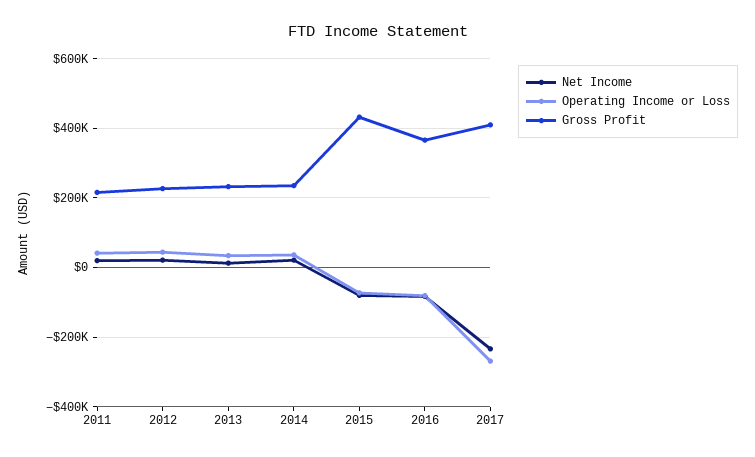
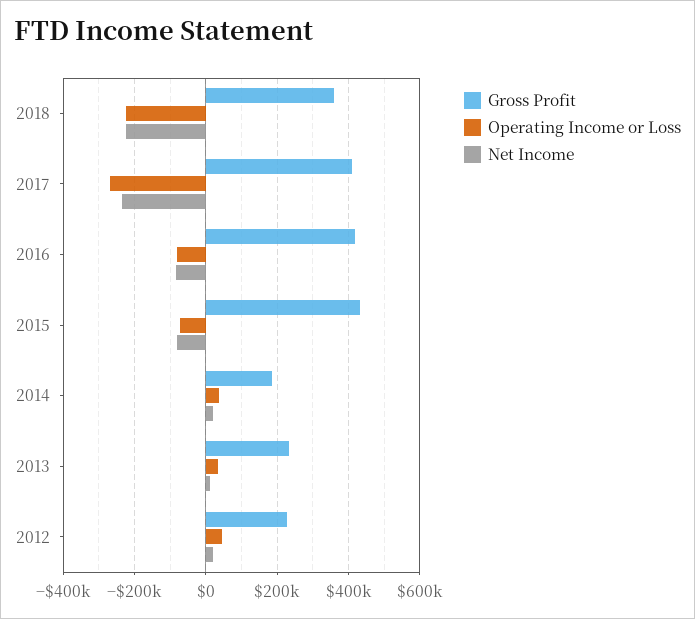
Net Income, 2011: 20000 -> none
Operating Income or Loss, 2011: 40000 -> none
Gross Profit, 2011: 220000 -> none
Gross Profit, 2014: 240000 -> 180000
Gross Profit, 2016: 360000 -> 420000
Gross Profit, 2018: none -> 360000
Operating Income or Loss, 2018: none -> -220000
Net Income, 2018: none -> -220000

